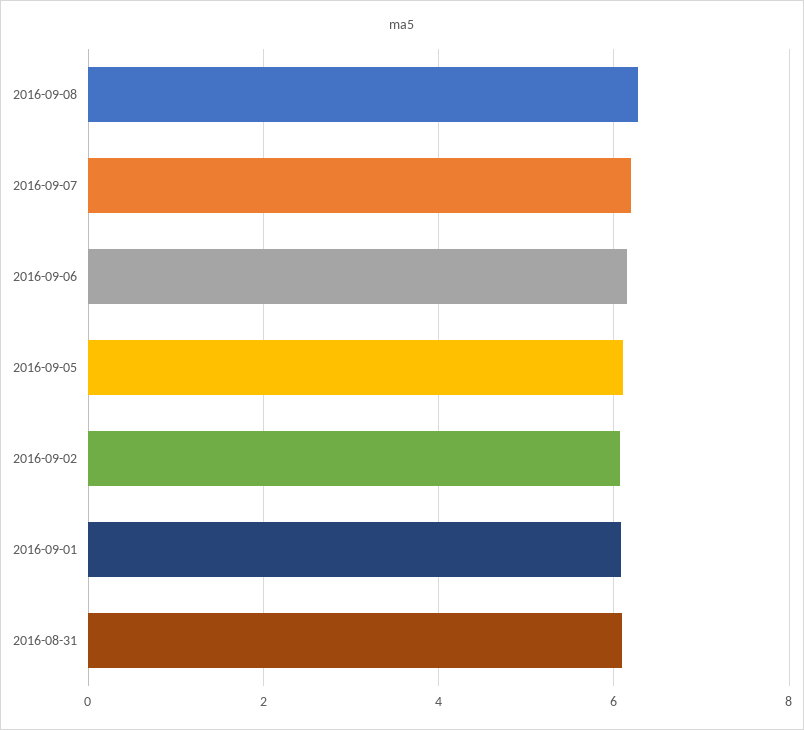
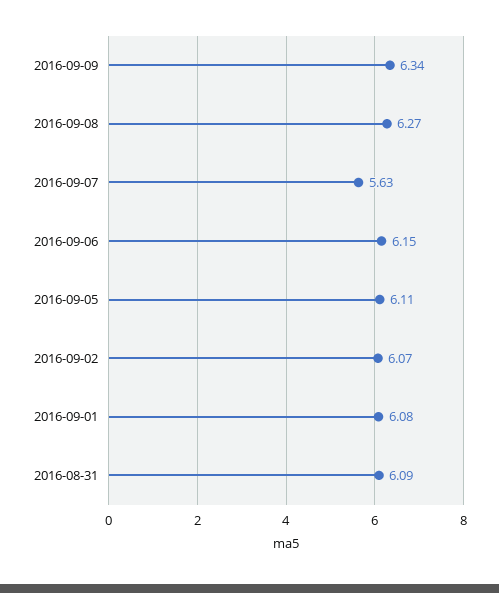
2016-09-07: 6.2 -> 5.63
2016-09-09: none -> 6.34

